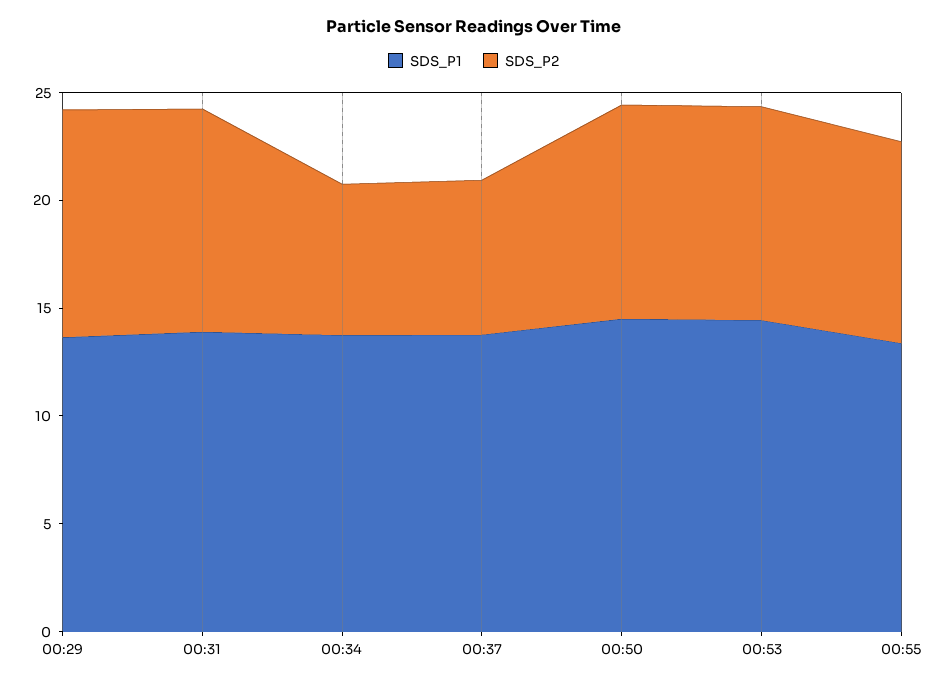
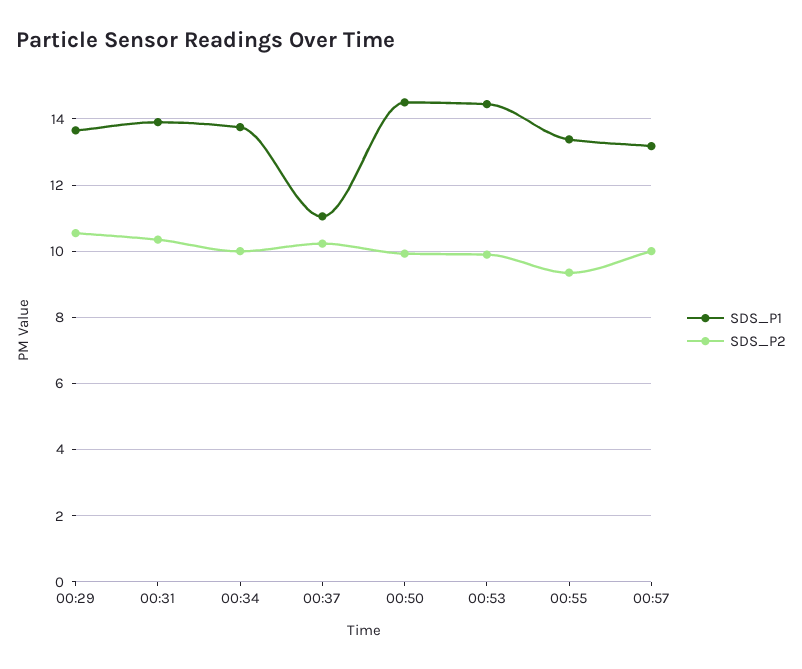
SDS_P2, 00:34: 7 -> 10
SDS_P1, 00:37: 14 -> 11
SDS_P2, 00:37: 7 -> 10.2
SDS_P1, 00:57: none -> 13.2
SDS_P2, 00:57: none -> 10

